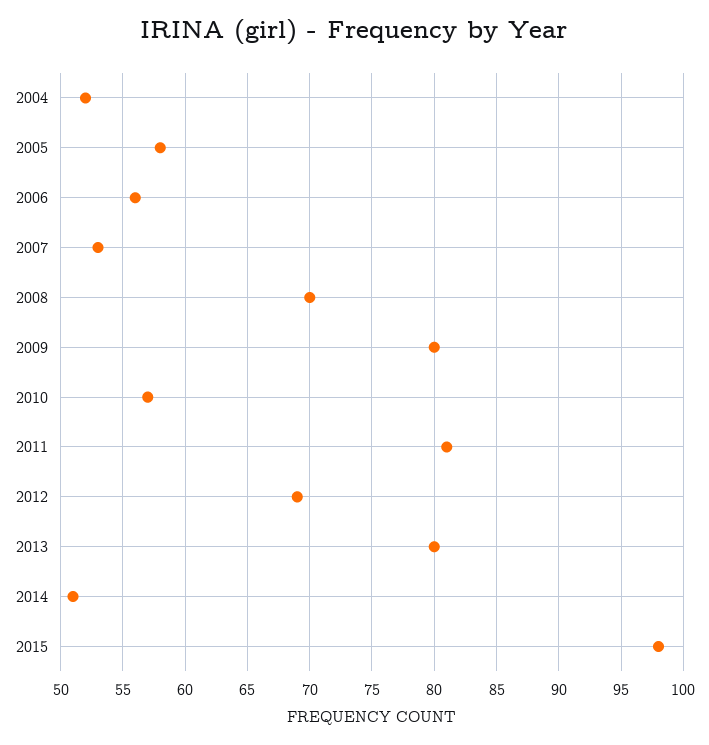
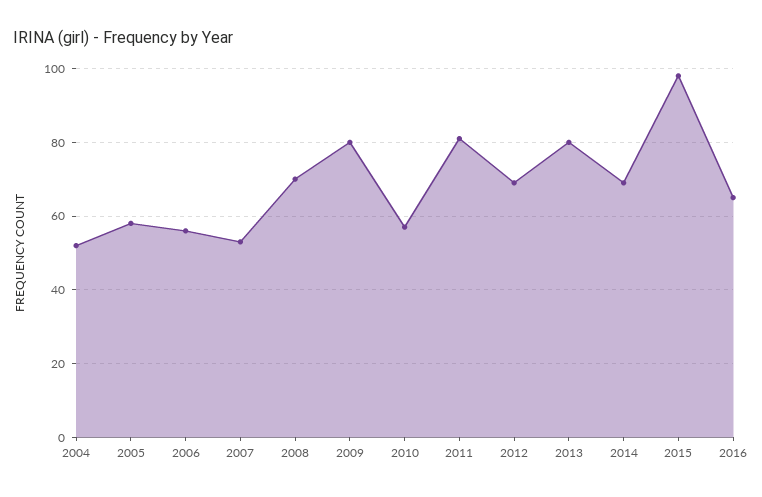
2014: 51 -> 70
2016: none -> 65

